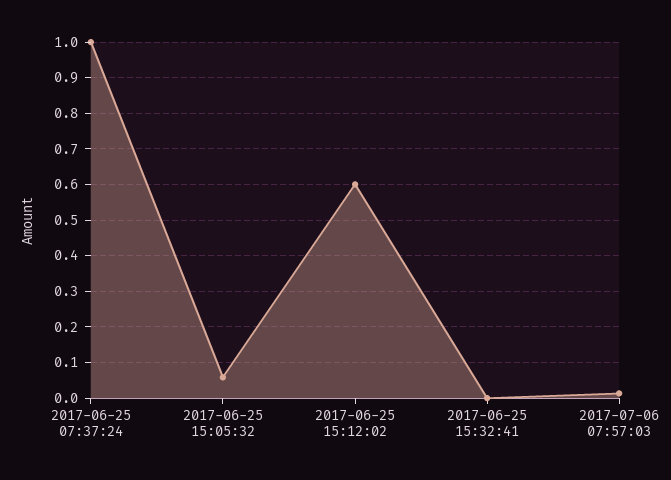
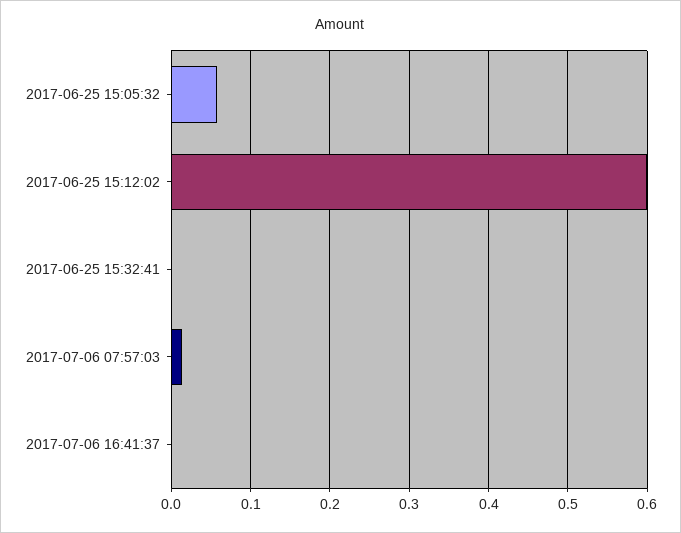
2017-06-25 07:37:24: 1 -> none
2017-07-06 16:41:37: none -> 0

